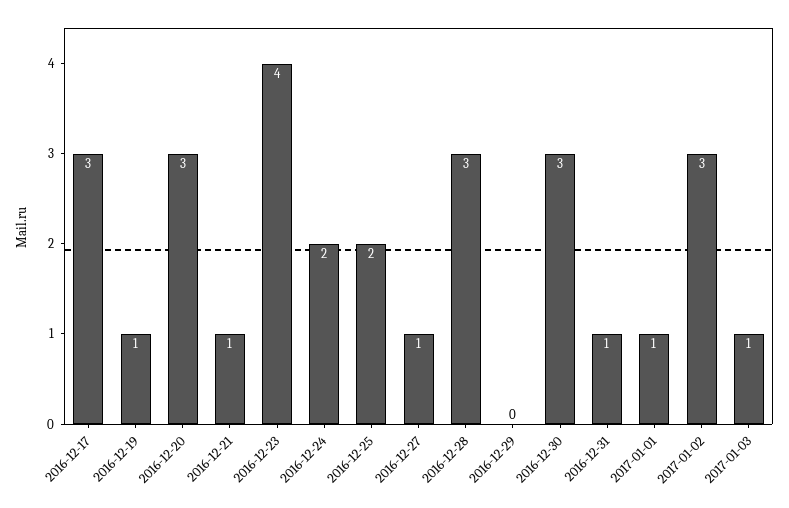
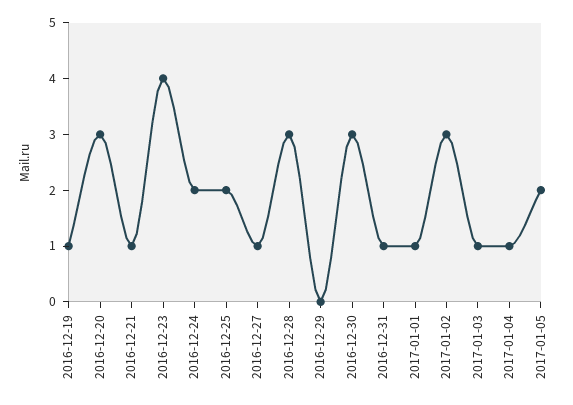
2016-12-17: 3 -> none
2017-01-04: none -> 1
2017-01-05: none -> 2

